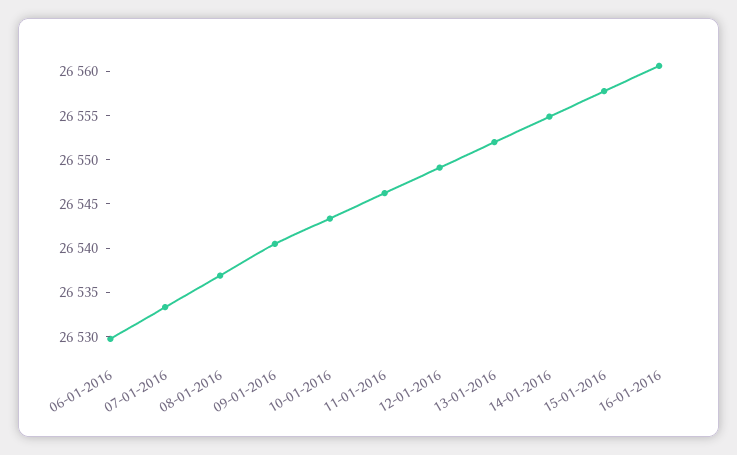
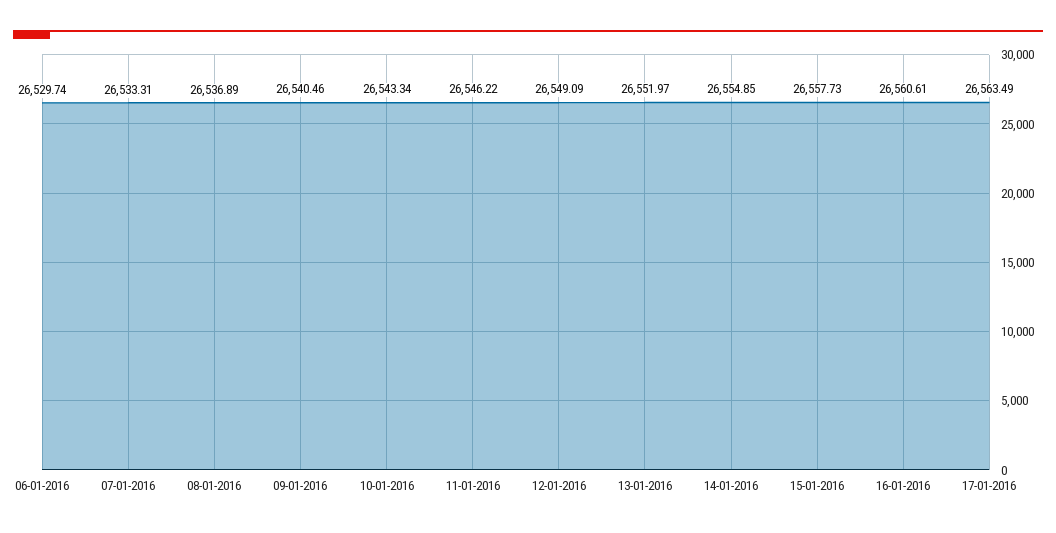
17-01-2016: none -> 26563.49

